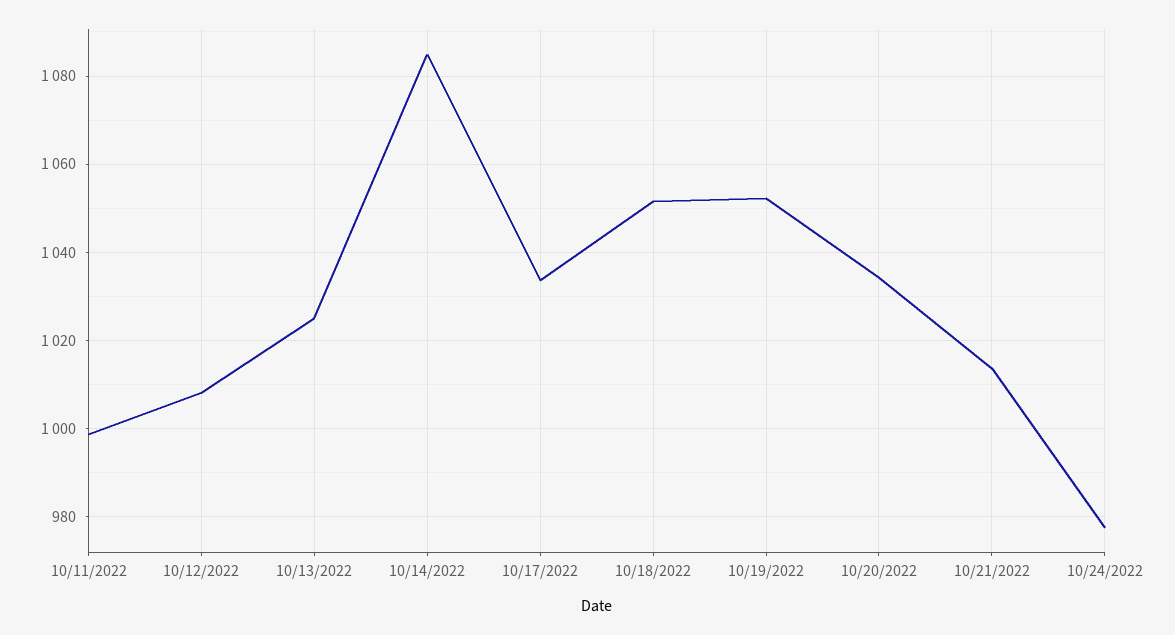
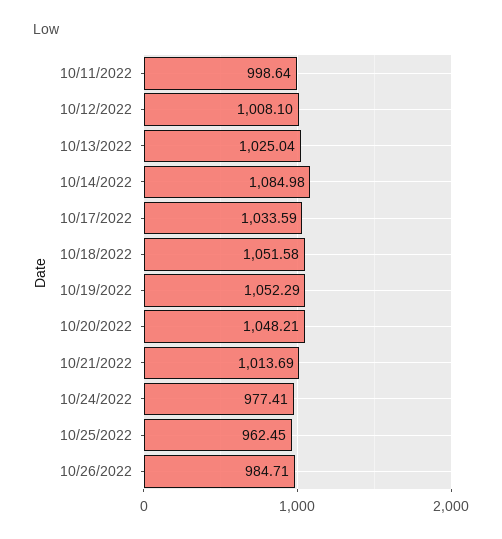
10/20/2022: 1034 -> 1048.21
10/25/2022: none -> 962.45
10/26/2022: none -> 984.71

